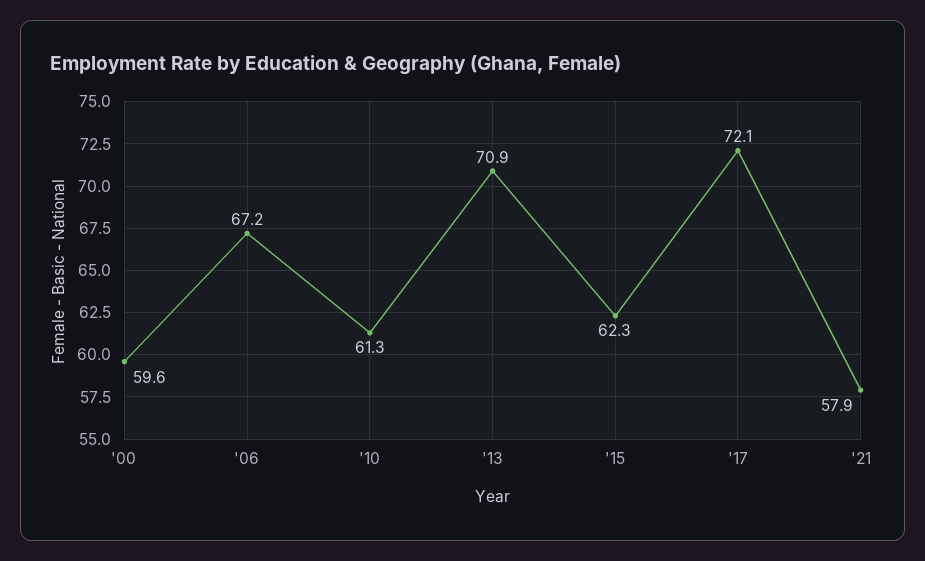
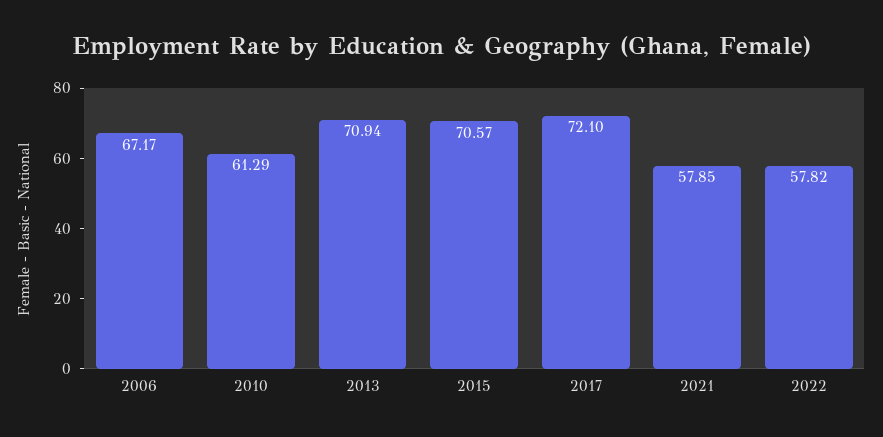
'00: 59.6 -> none
'15: 62.3 -> 70.57
2022: none -> 57.82

